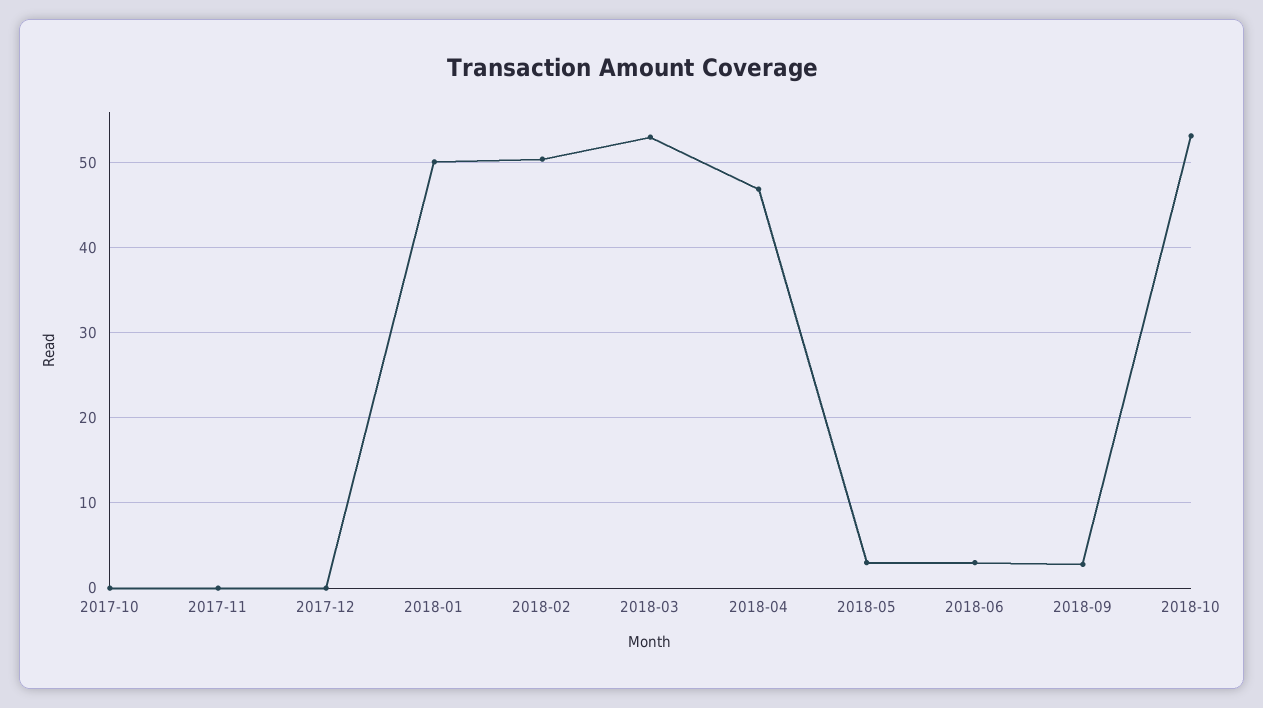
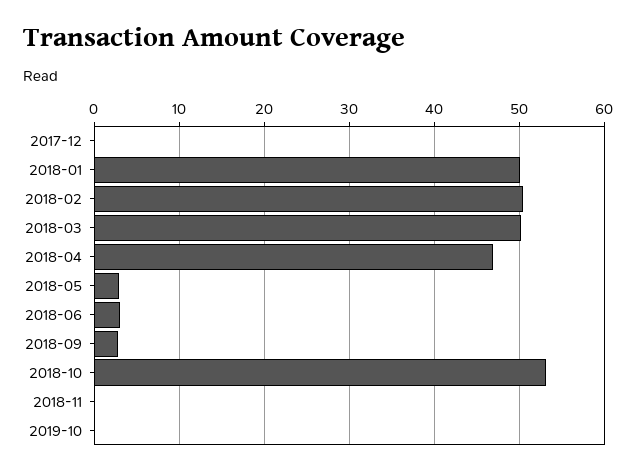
2017-10: 0 -> none
2017-11: 0 -> none
2018-03: 53 -> 50
2018-11: none -> 0
2019-10: none -> 0

